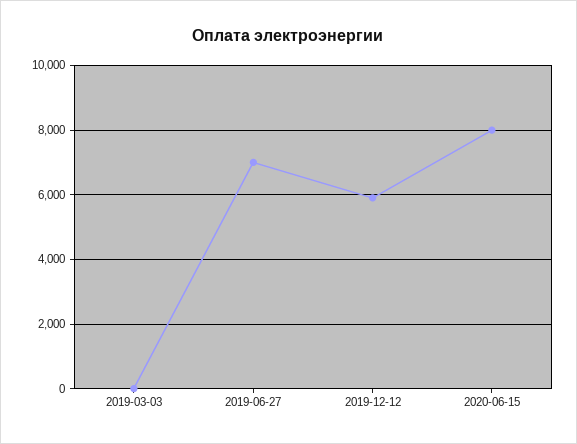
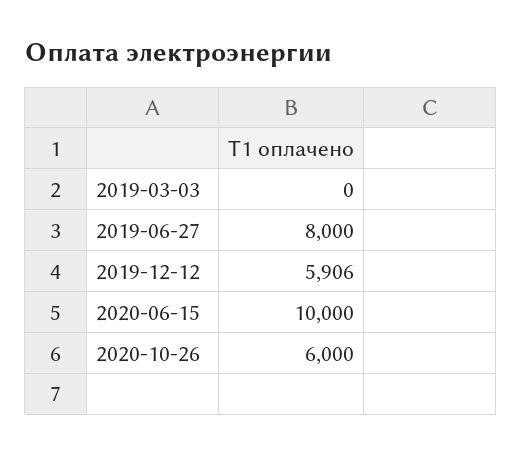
2019-06-27: 7000 -> 8000
2020-06-15: 8000 -> 10000
2020-10-26: none -> 6000

